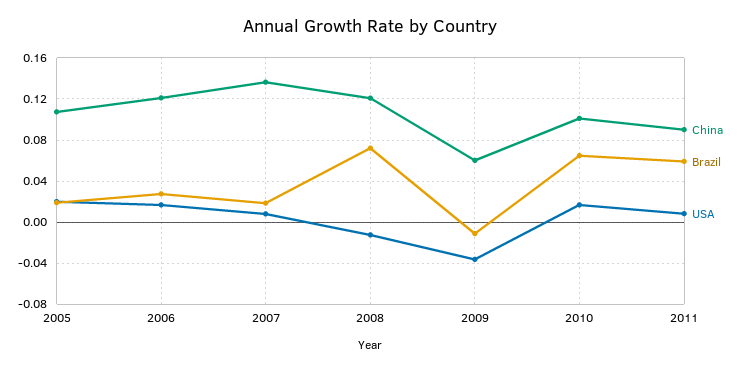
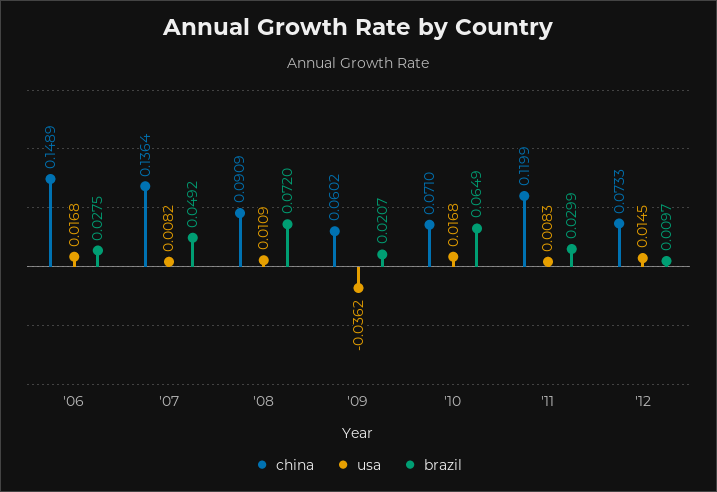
China, 2005: 0.11 -> none
Brazil, 2005: 0.02 -> none
USA, 2005: 0.02 -> none
China, 2006: 0.12 -> 0.1489
Brazil, 2007: 0.02 -> 0.0492
China, 2008: 0.12 -> 0.0909
USA, 2008: -0.01 -> 0.0109
Brazil, 2009: -0.01 -> 0.0207
China, 2010: 0.1 -> 0.071
China, 2011: 0.09 -> 0.1199
Brazil, 2011: 0.06 -> 0.0299
China, '12: none -> 0.0733
USA, '12: none -> 0.0145
Brazil, '12: none -> 0.0097

